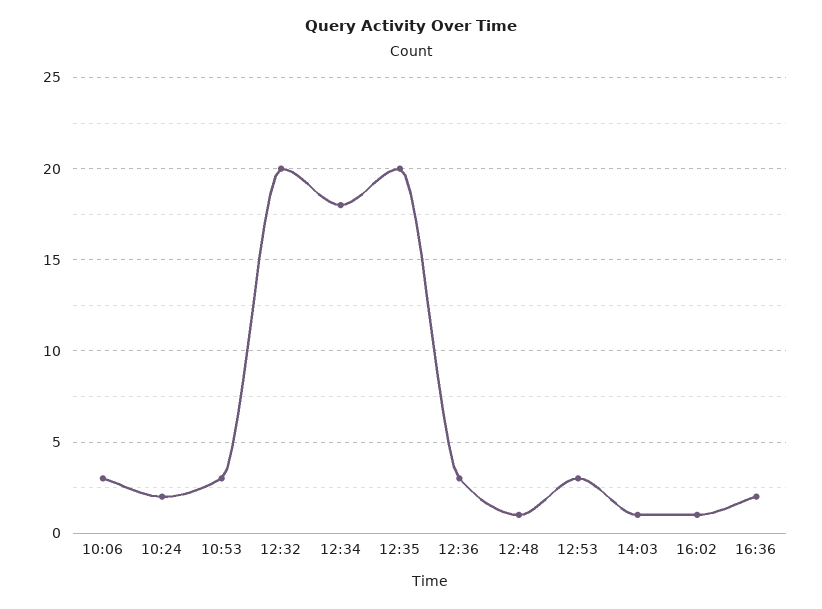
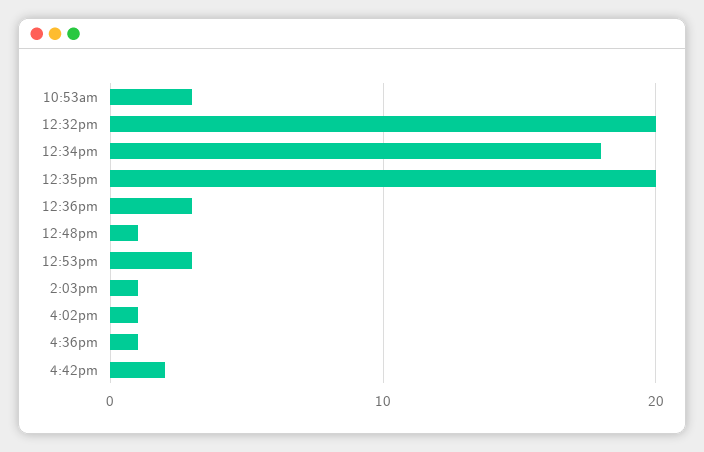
10:06: 3 -> none
10:24: 2 -> none
16:36: 2 -> 1
4:42pm: none -> 2

